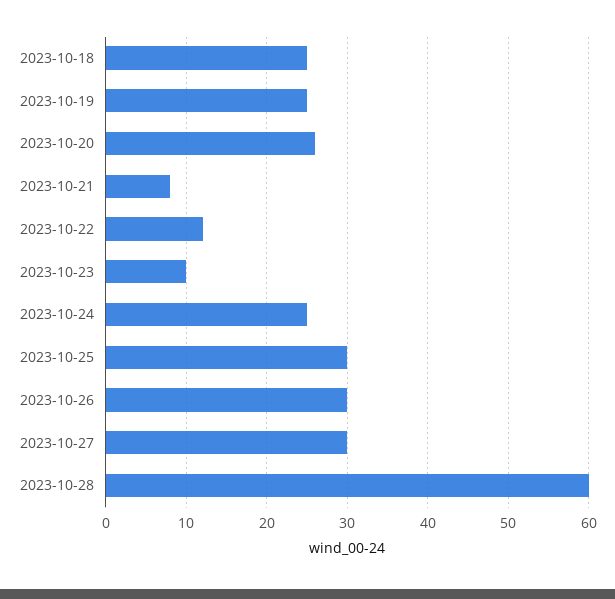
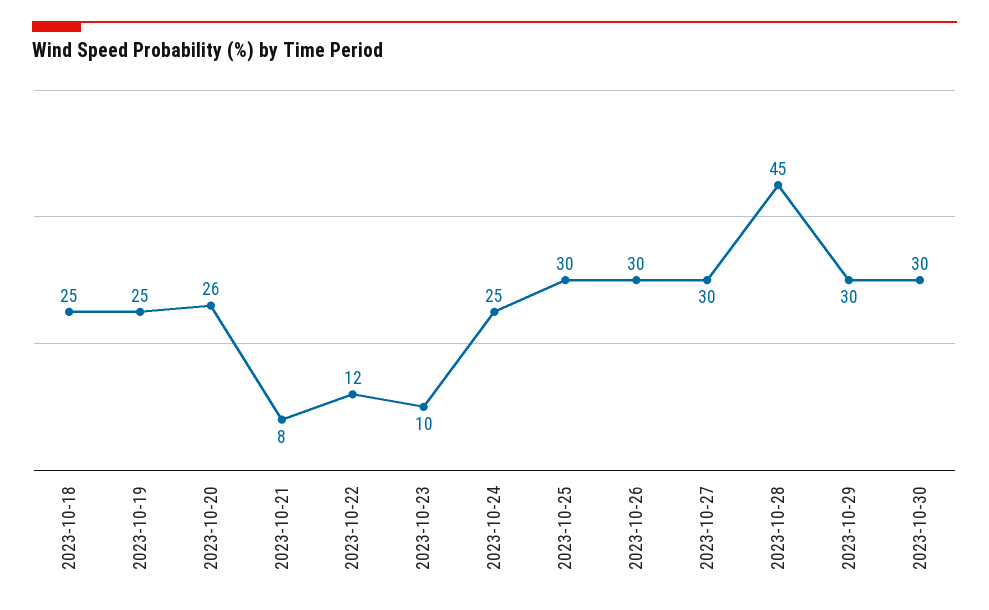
2023-10-28: 60 -> 45
2023-10-29: none -> 30
2023-10-30: none -> 30

